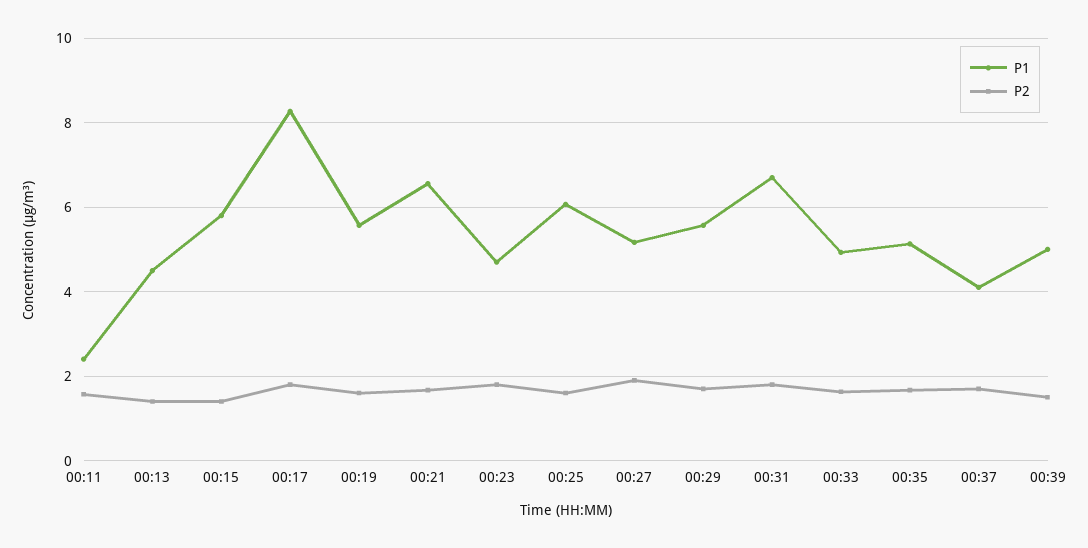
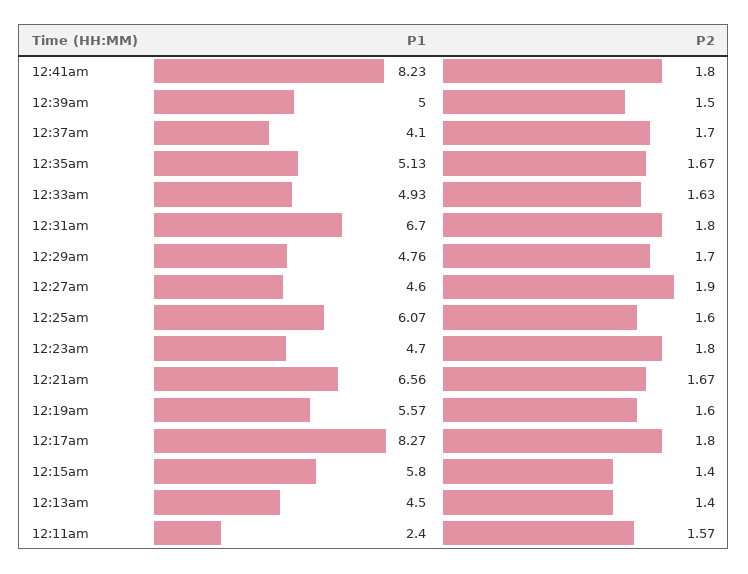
P1, 00:27: 5.2 -> 4.6
P1, 00:29: 5.6 -> 4.76
P1, 12:41am: none -> 8.23
P2, 12:41am: none -> 1.8

